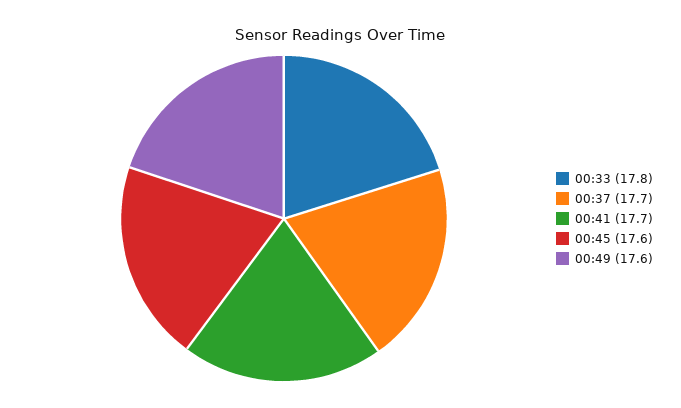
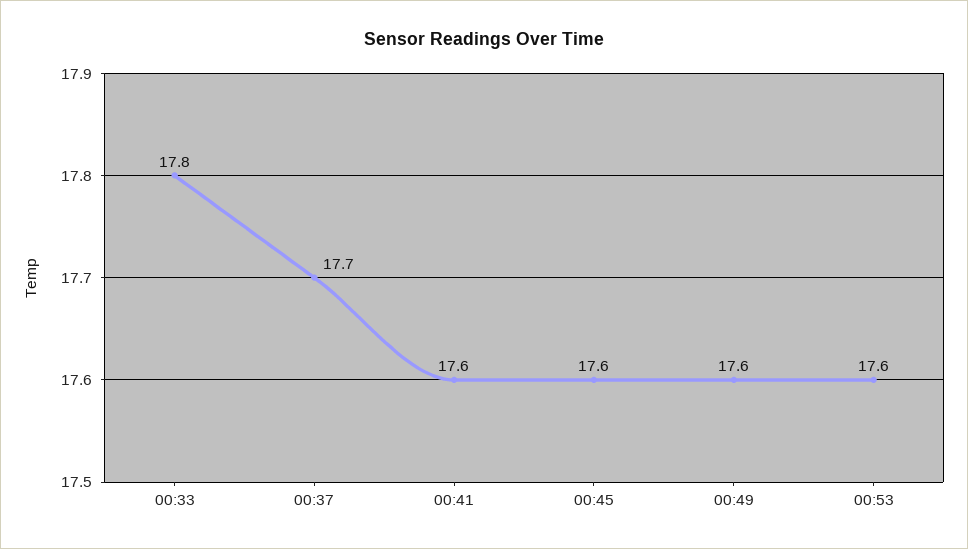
00:41: 17.7 -> 17.6
00:53: none -> 17.6

